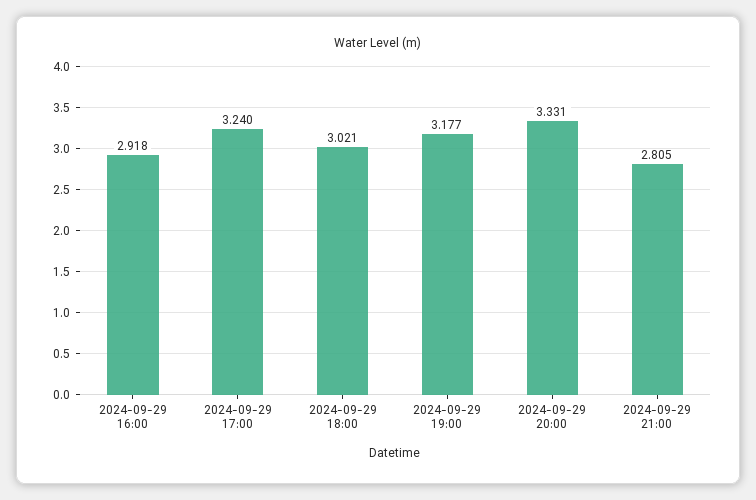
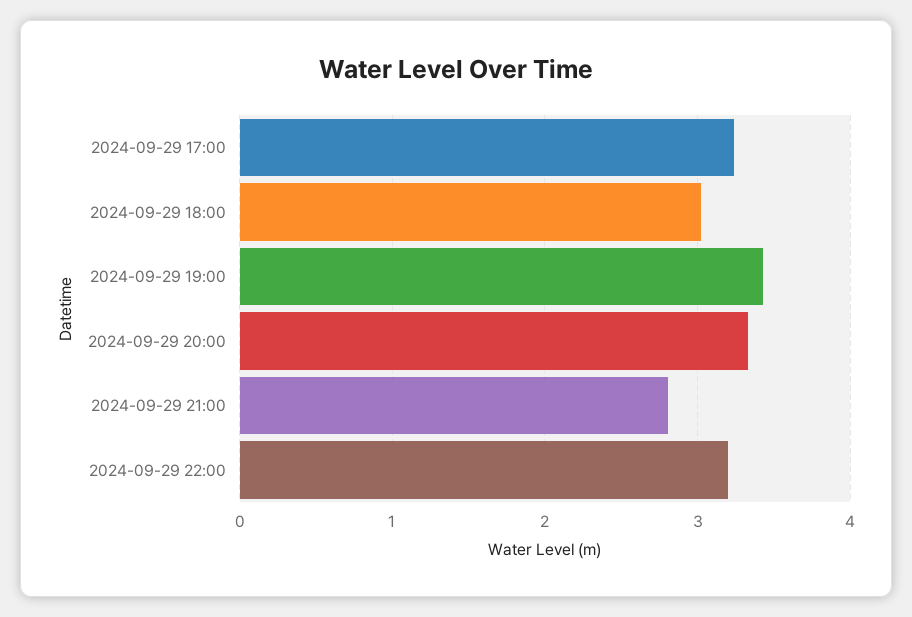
2024-09-29 16:00: 2.918 -> none
2024-09-29 19:00: 3.177 -> 3.4
2024-09-29 22:00: none -> 3.2

